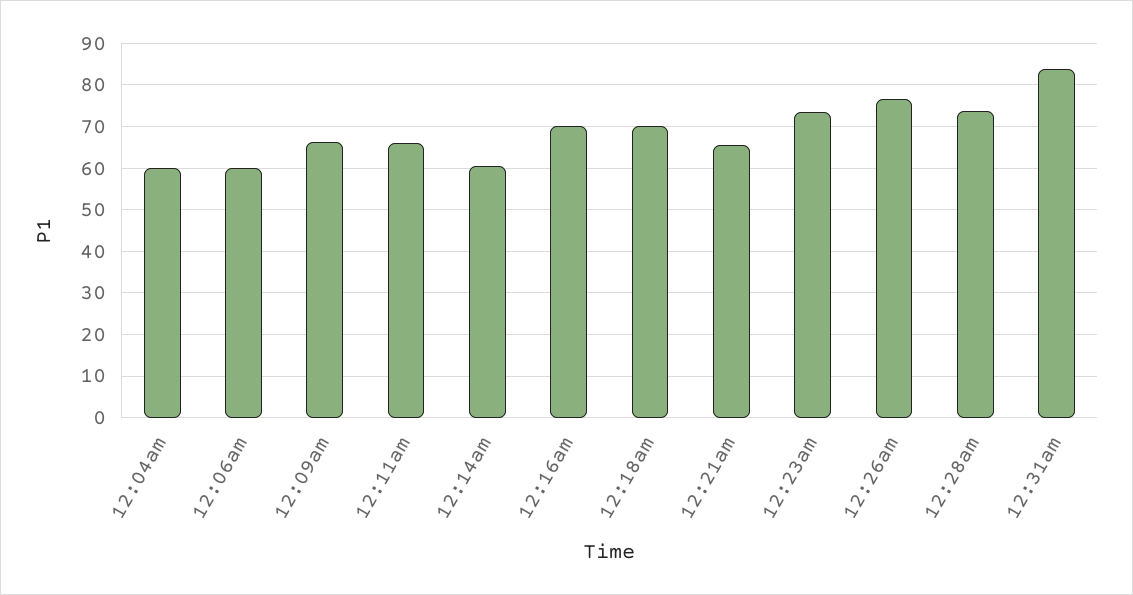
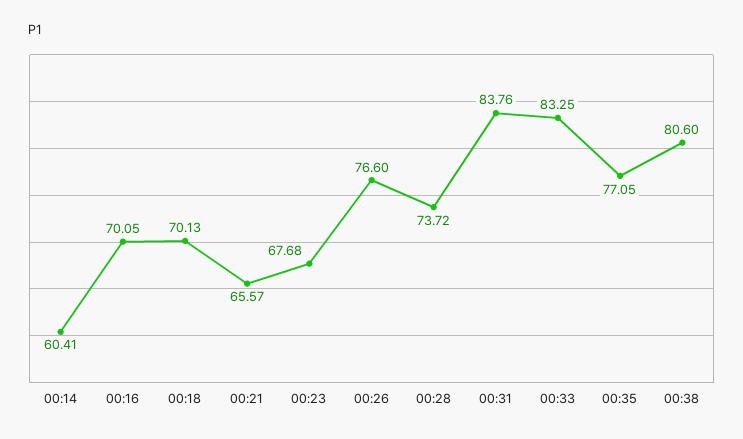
12:04am: 60 -> none
12:06am: 60 -> none
12:09am: 66 -> none
12:11am: 66 -> none
12:23am: 74 -> 67.68
00:33: none -> 83.25
00:35: none -> 77.05
00:38: none -> 80.6

